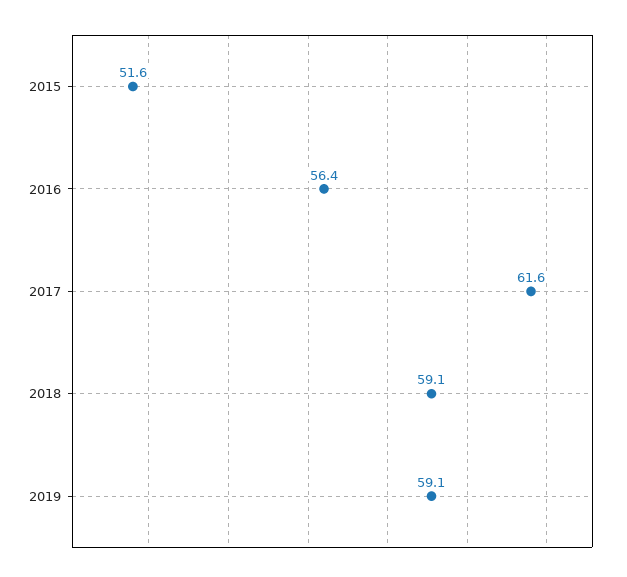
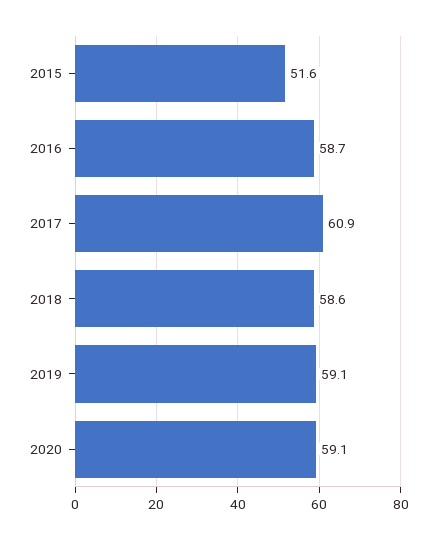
2016: 56.4 -> 58.7
2017: 61.6 -> 60.9
2018: 59.1 -> 58.6
2020: none -> 59.1

